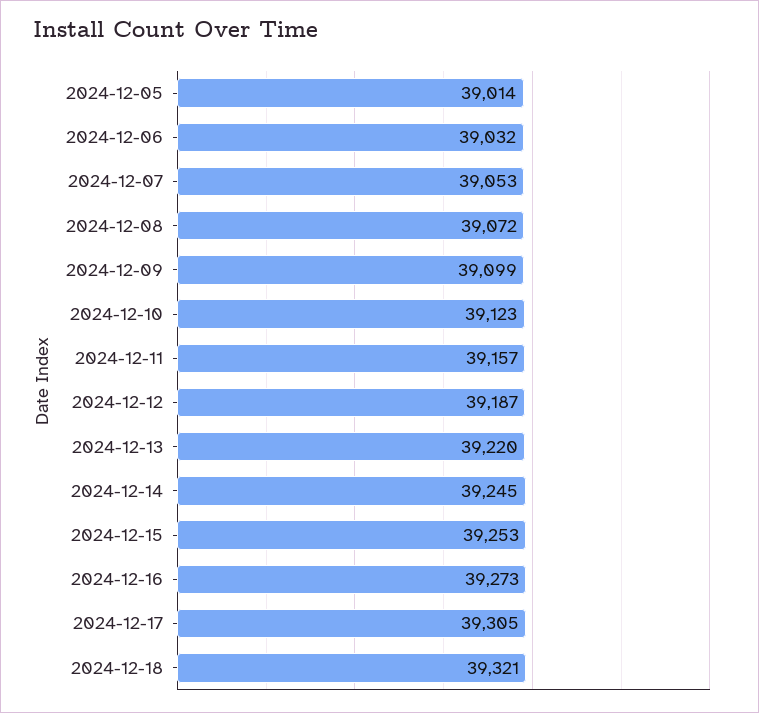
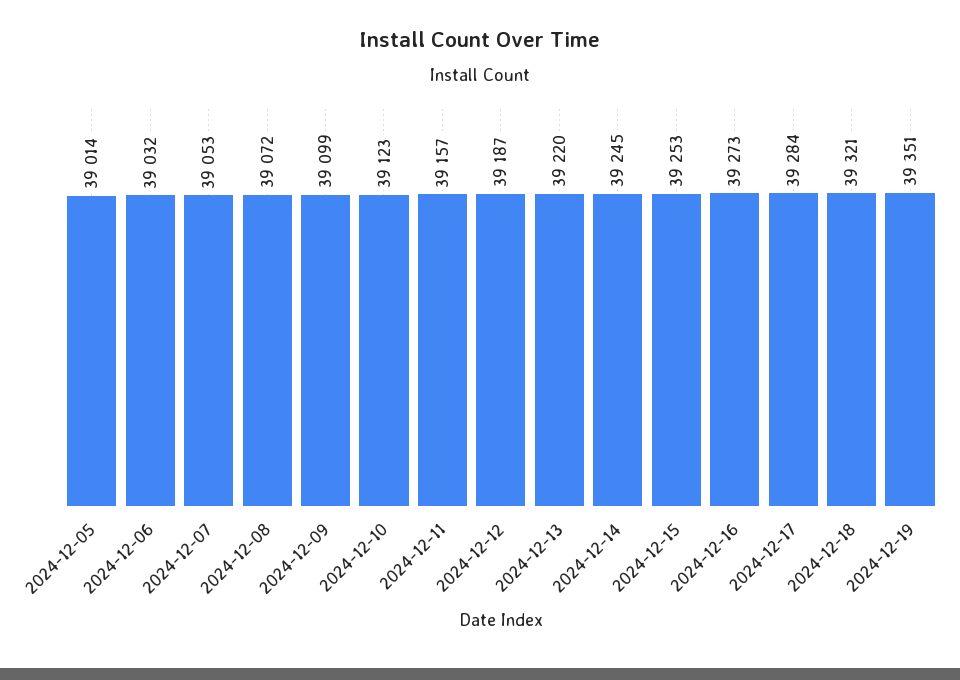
2024-12-17: 39305 -> 39284
2024-12-19: none -> 39351

